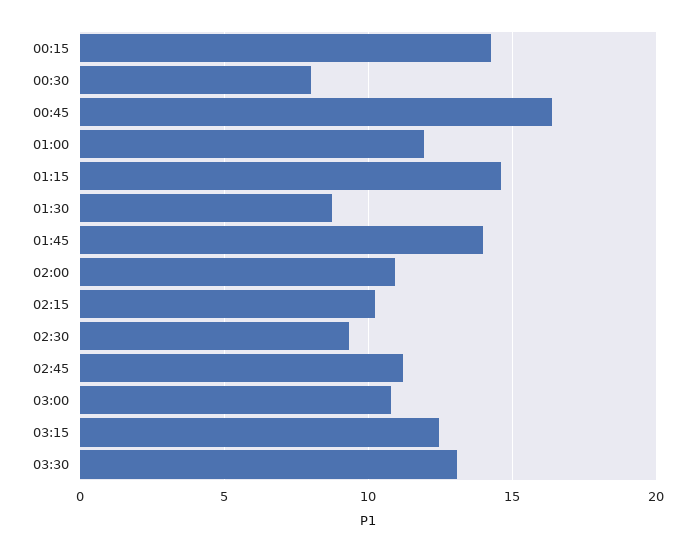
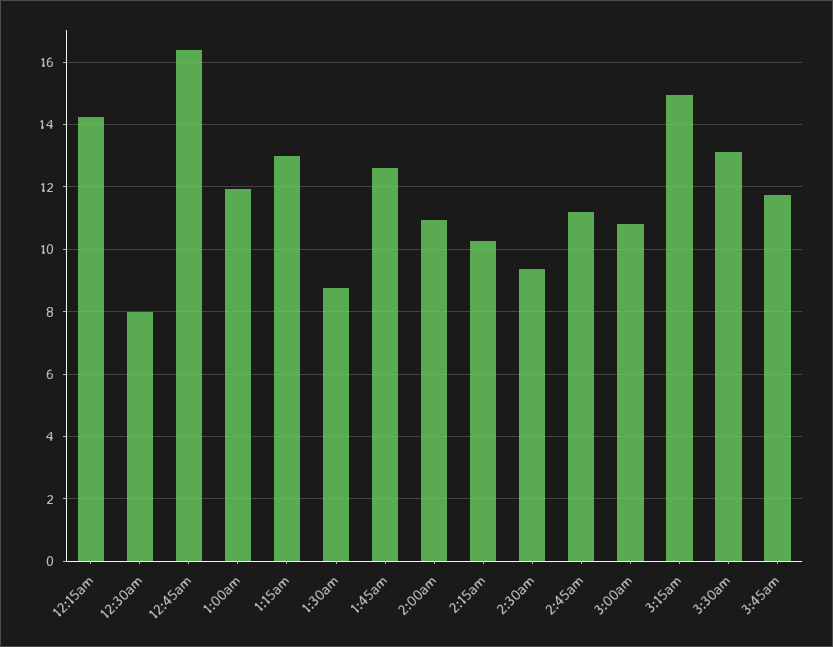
01:15: 14.5 -> 13
01:45: 14 -> 12.6
03:15: 12.5 -> 15
3:45am: none -> 11.8

